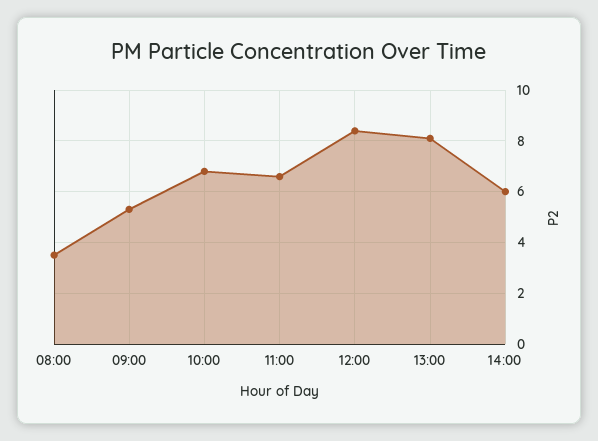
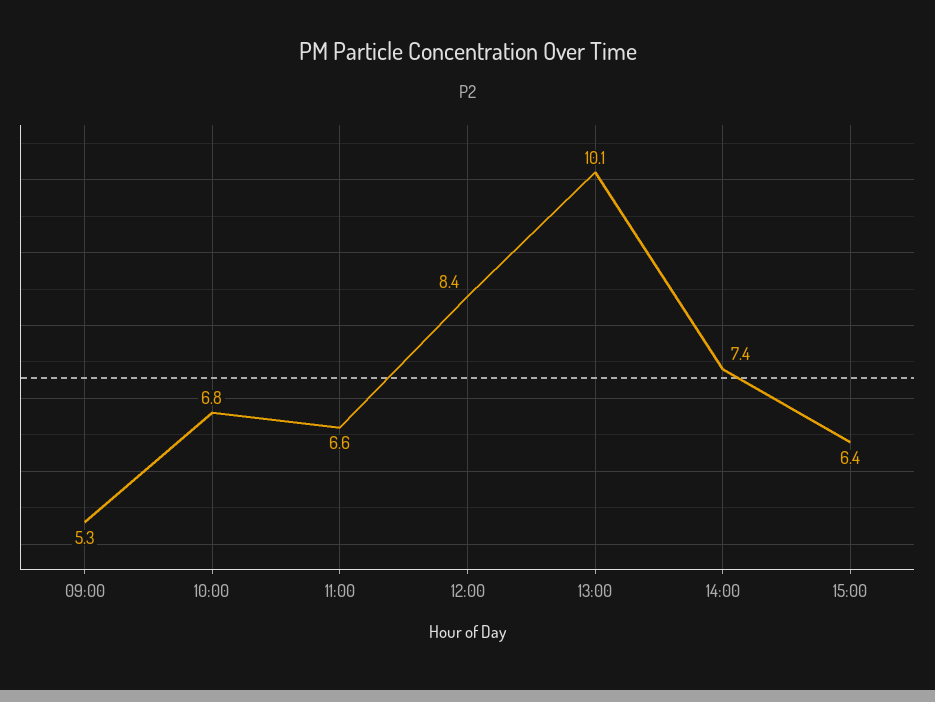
08:00: 3.5 -> none
13:00: 8 -> 10.1
14:00: 6 -> 7.4
15:00: none -> 6.4

